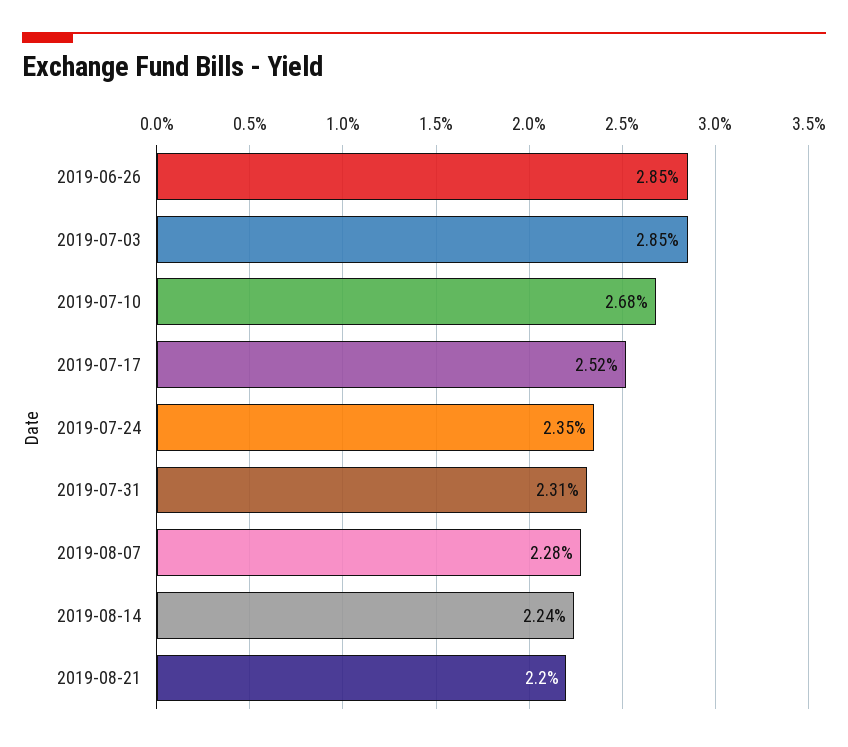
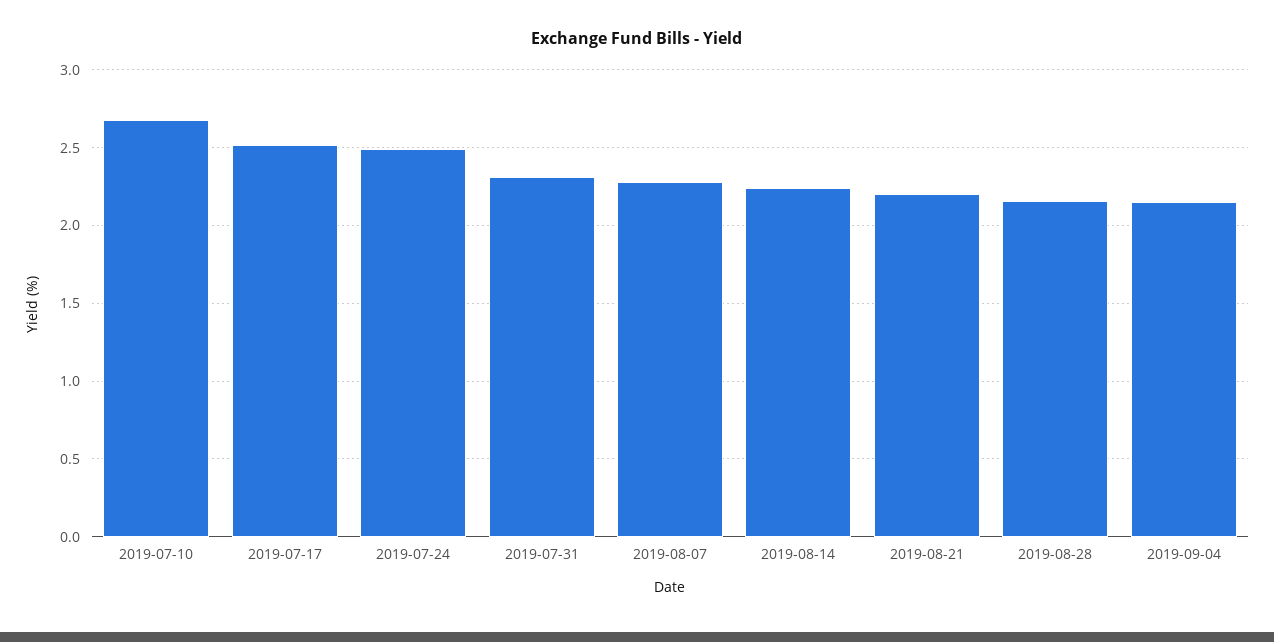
2019-06-26: 2.85 -> none
2019-07-03: 2.85 -> none
2019-07-24: 2.35 -> 2.5
2019-08-28: none -> 2.15
2019-09-04: none -> 2.15

